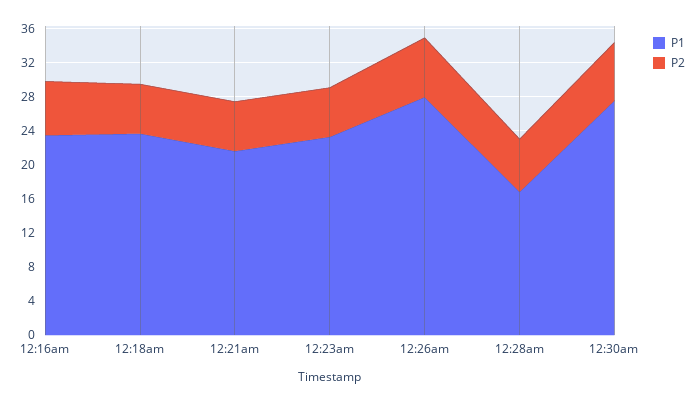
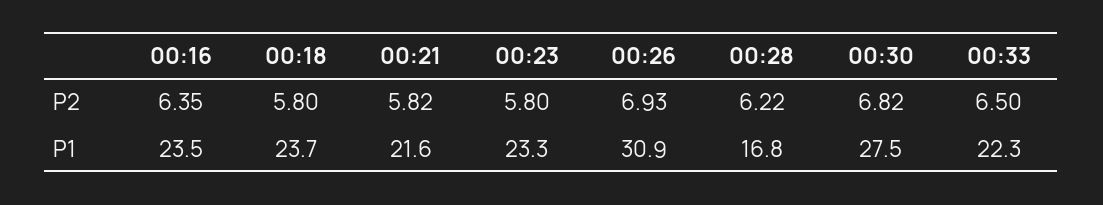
P1, 12:26am: 28 -> 30.9
P2, 00:33: none -> 6.5
P1, 00:33: none -> 22.3

